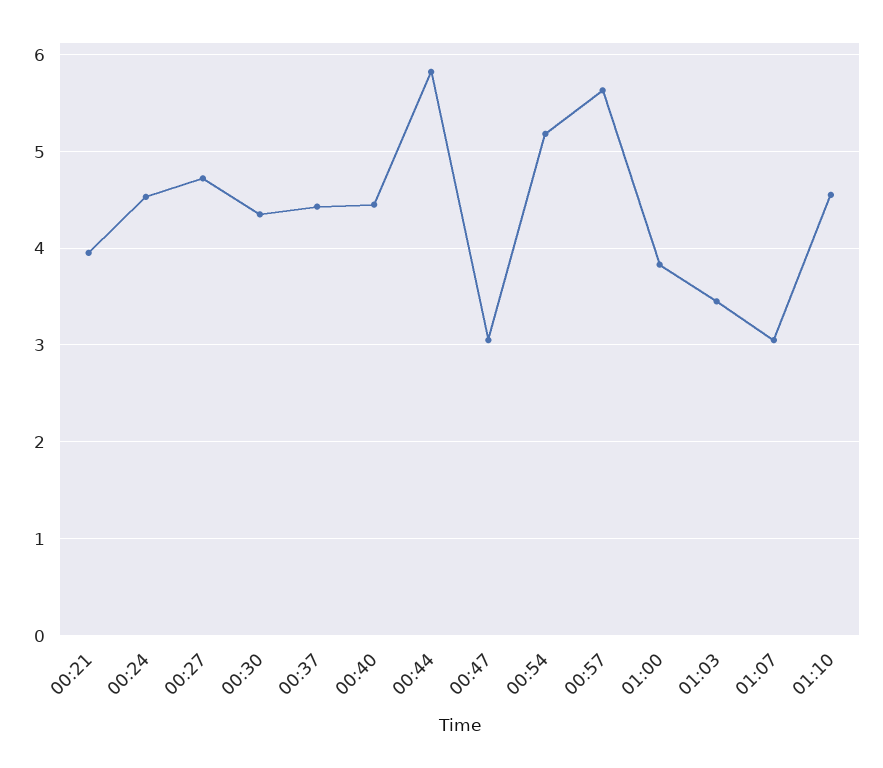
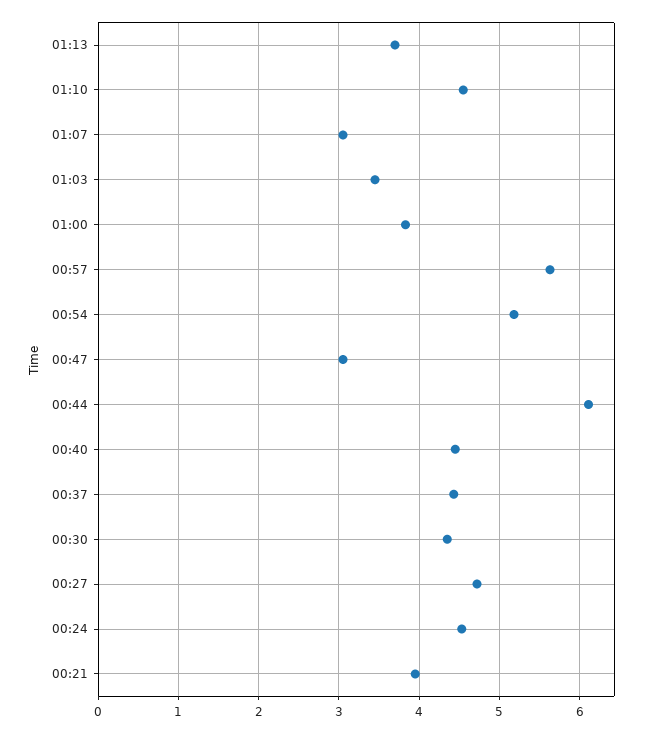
00:44: 5.8 -> 6.1
01:13: none -> 3.7

